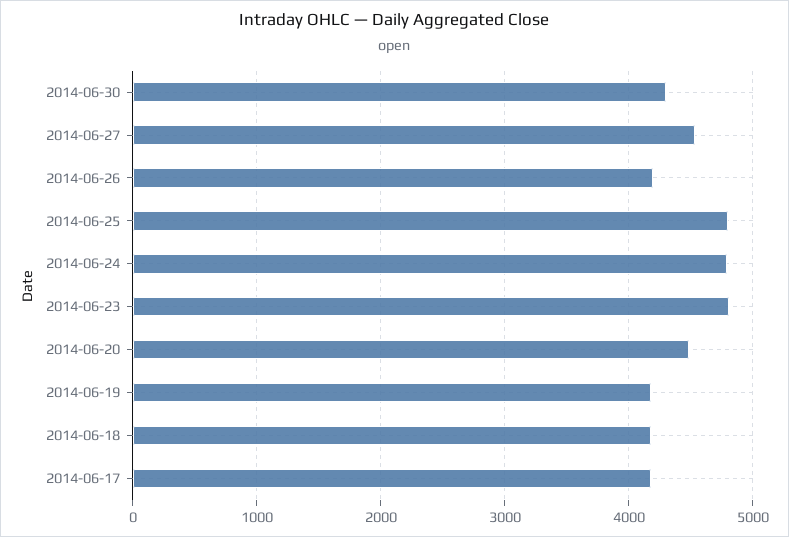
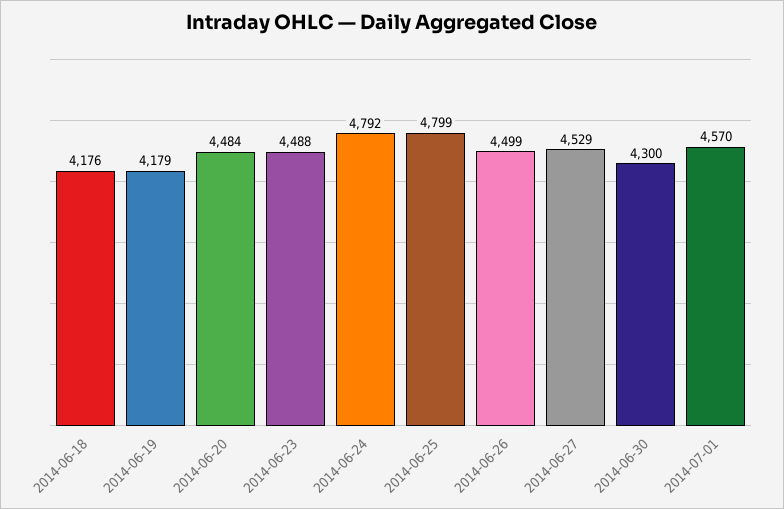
2014-06-26: 4200 -> 4499
2014-06-23: 4800 -> 4488
2014-06-17: 4200 -> none
2014-07-01: none -> 4570

